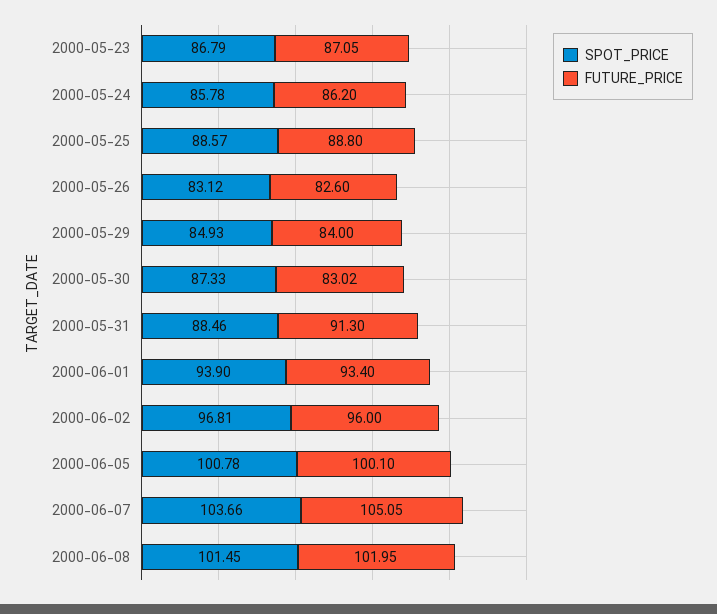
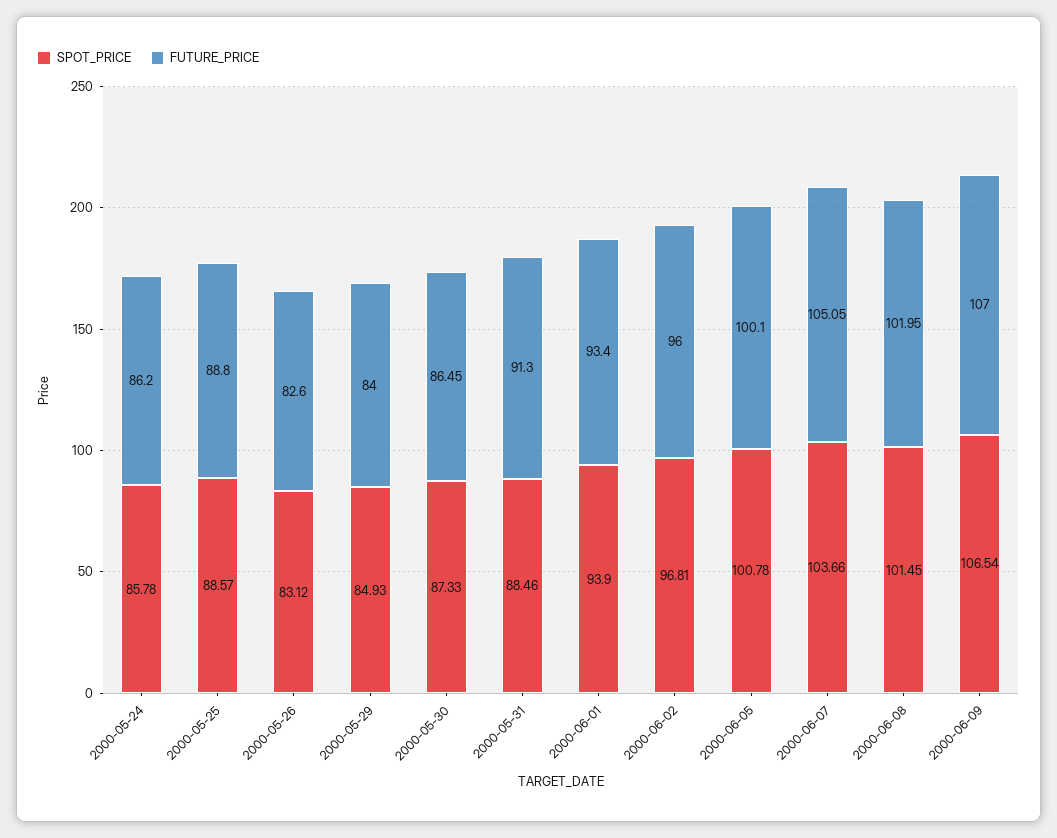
SPOT_PRICE, 2000-05-23: 86.79 -> none
FUTURE_PRICE, 2000-05-23: 87.05 -> none
FUTURE_PRICE, 2000-05-30: 83.02 -> 86.45
SPOT_PRICE, 2000-06-09: none -> 106.54
FUTURE_PRICE, 2000-06-09: none -> 107

